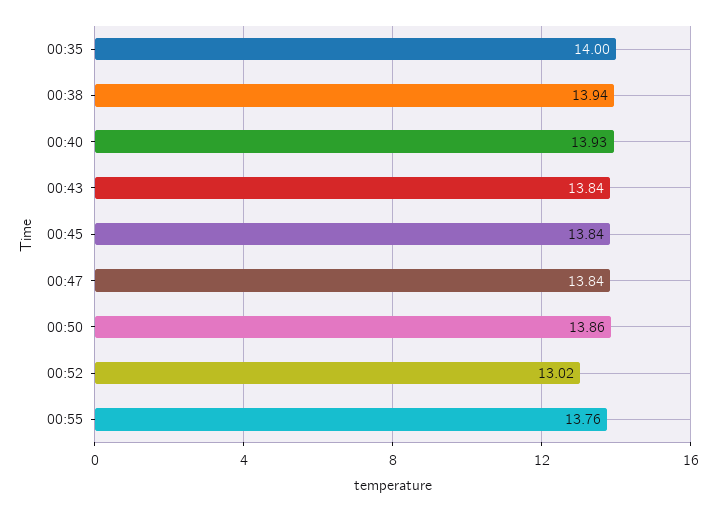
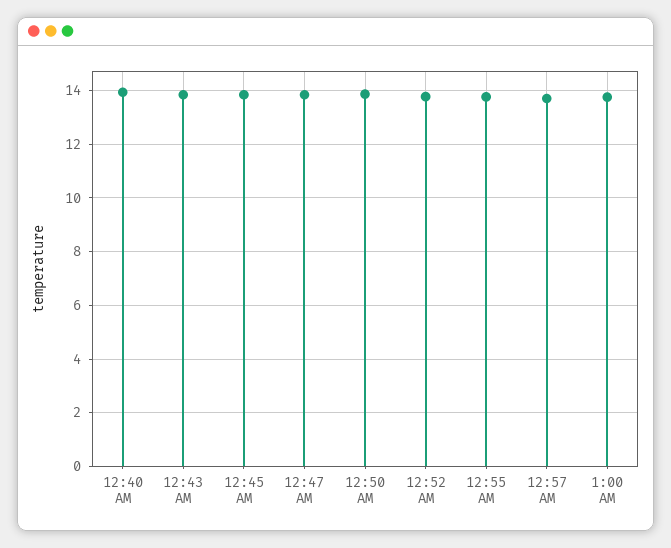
00:35: 14 -> none
00:38: 13.94 -> none
00:52: 13.02 -> 13.75
12:57 AM: none -> 13.75
1:00 AM: none -> 13.75

